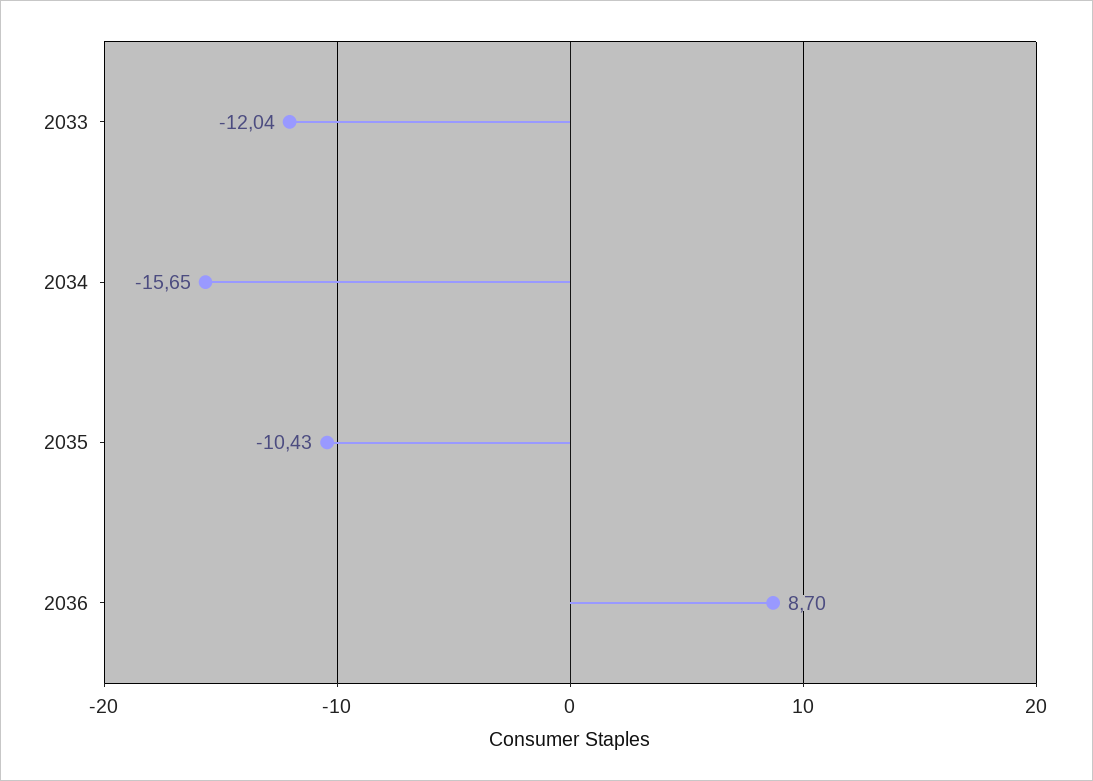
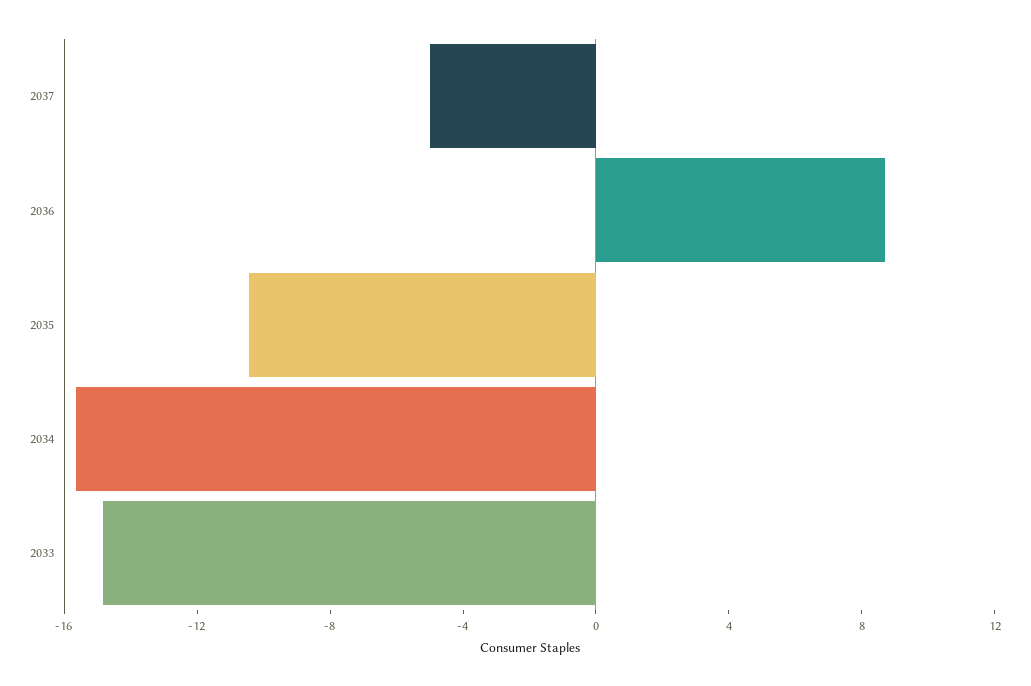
2033: -12.04 -> -15
2037: none -> -5

